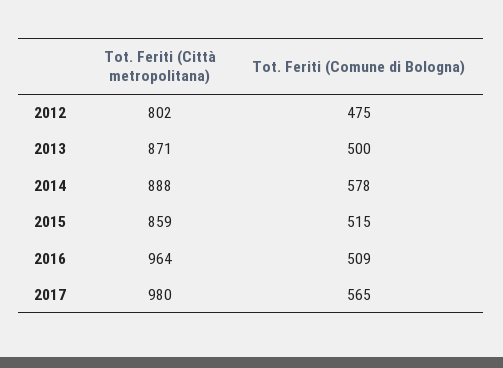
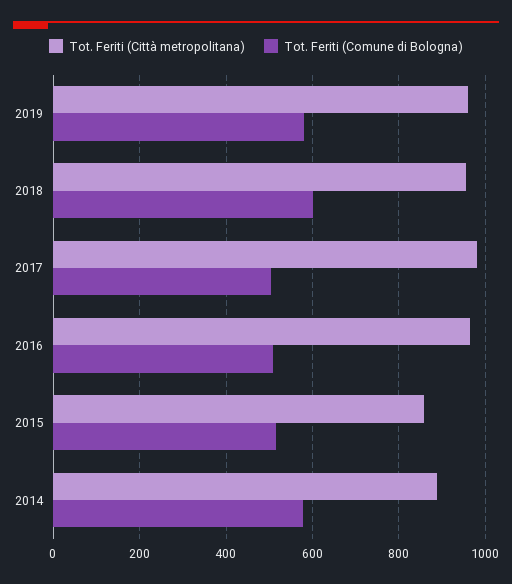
Tot. Feriti (Città metropolitana), 2012: 802 -> none
Tot. Feriti (Comune di Bologna), 2012: 475 -> none
Tot. Feriti (Città metropolitana), 2013: 871 -> none
Tot. Feriti (Comune di Bologna), 2013: 500 -> none
Tot. Feriti (Comune di Bologna), 2017: 565 -> 500
Tot. Feriti (Città metropolitana), 2019: none -> 960
Tot. Feriti (Comune di Bologna), 2019: none -> 580
Tot. Feriti (Città metropolitana), 2018: none -> 960
Tot. Feriti (Comune di Bologna), 2018: none -> 600

